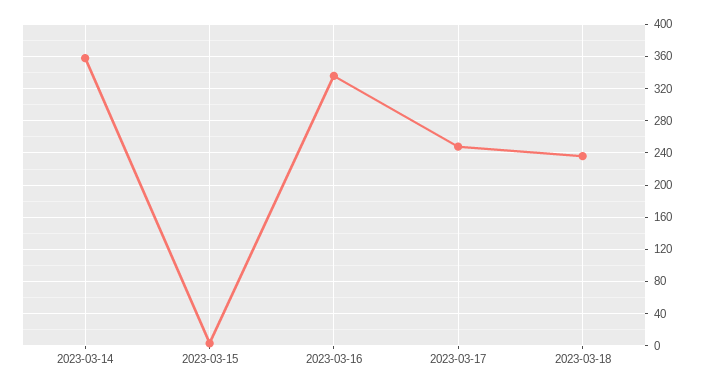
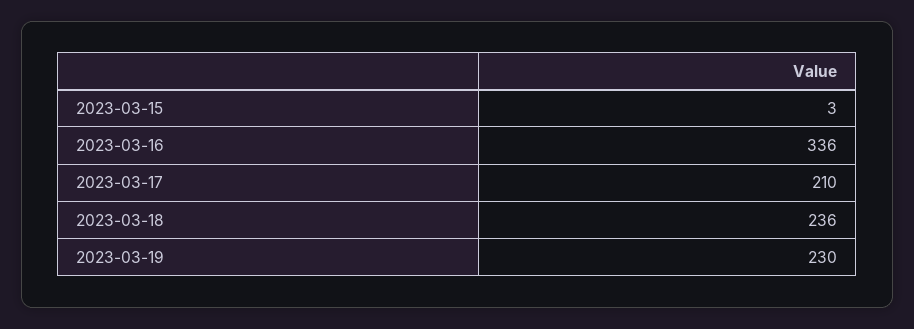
2023-03-14: 360 -> none
2023-03-17: 250 -> 210
2023-03-19: none -> 230

